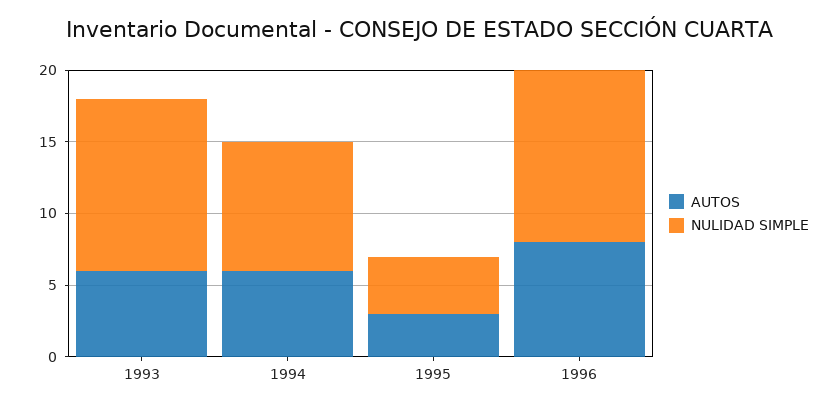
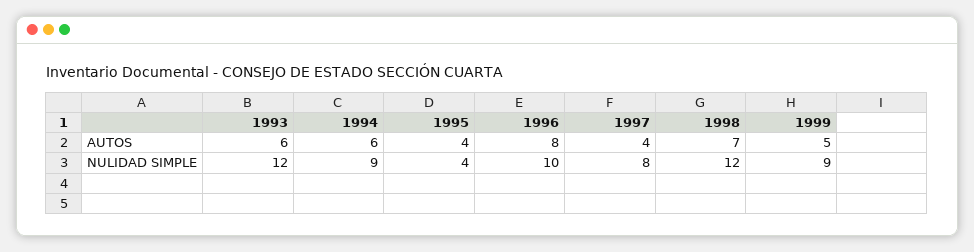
AUTOS, 1995: 3 -> 4
NULIDAD SIMPLE, 1996: 12 -> 10
AUTOS, 1997: none -> 4
AUTOS, 1998: none -> 7
AUTOS, 1999: none -> 5
NULIDAD SIMPLE, 1997: none -> 8
NULIDAD SIMPLE, 1998: none -> 12
NULIDAD SIMPLE, 1999: none -> 9

